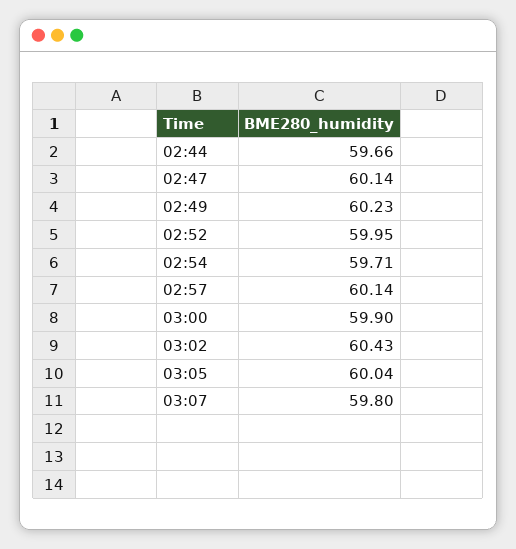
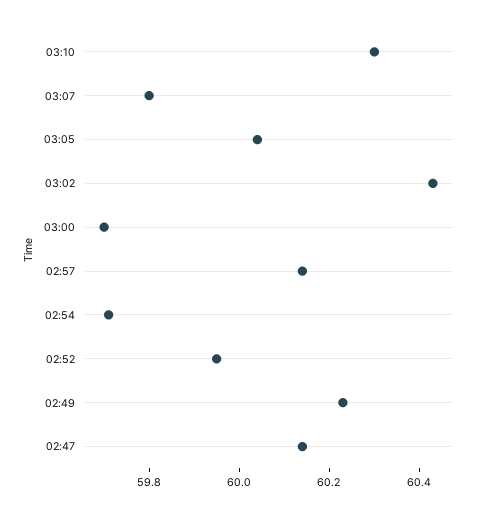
02:44: 59.66 -> none
03:00: 59.9 -> 59.7
03:10: none -> 60.3

